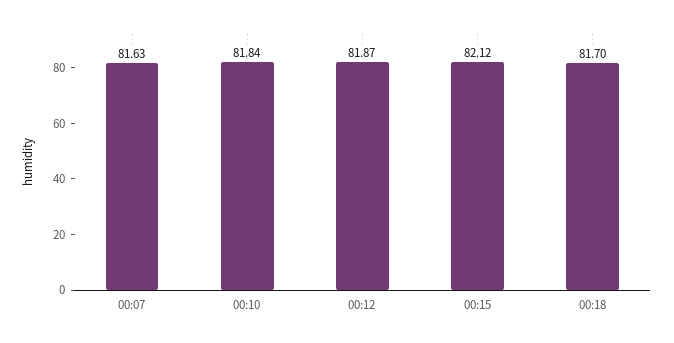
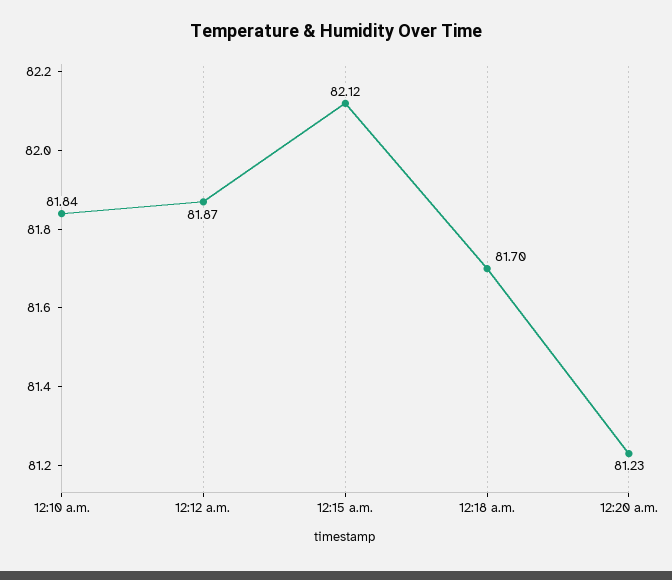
00:07: 81.63 -> none
12:20 a.m.: none -> 81.23

